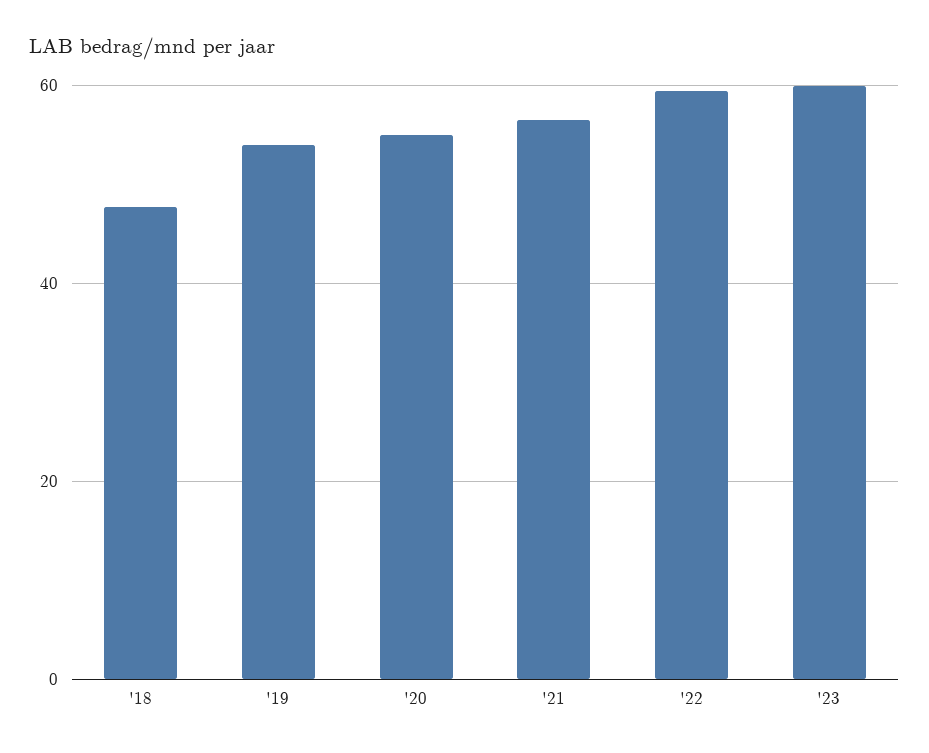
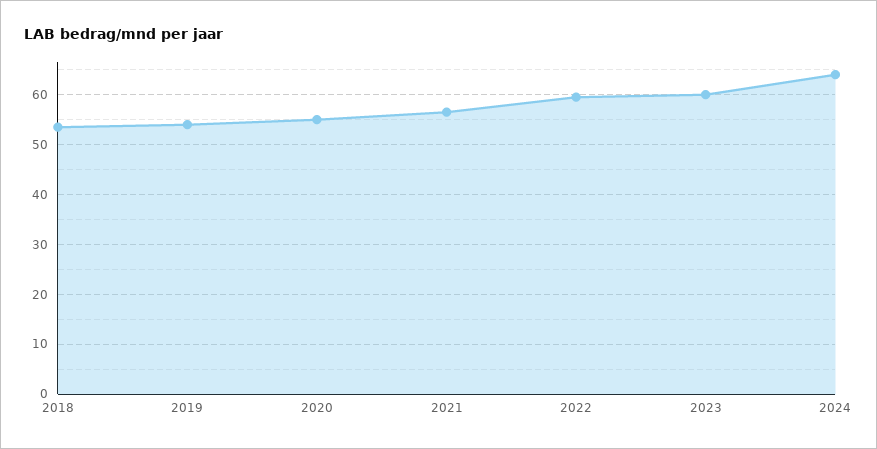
'18: 48 -> 54
2024: none -> 64

